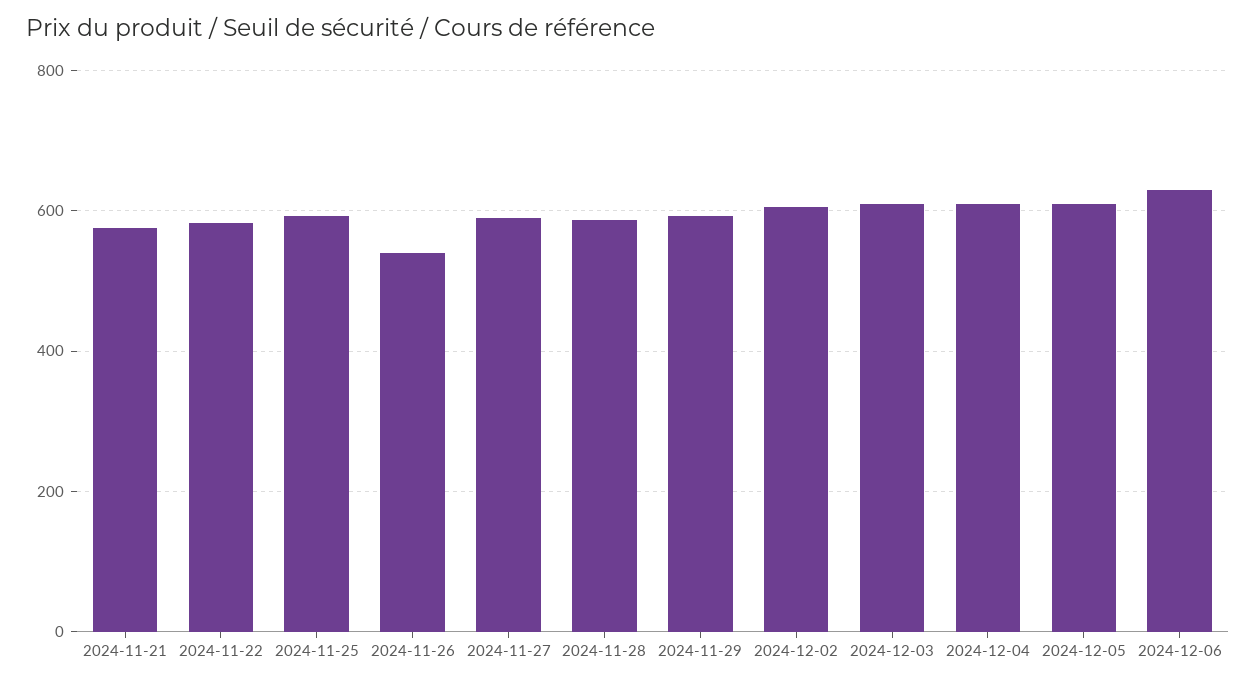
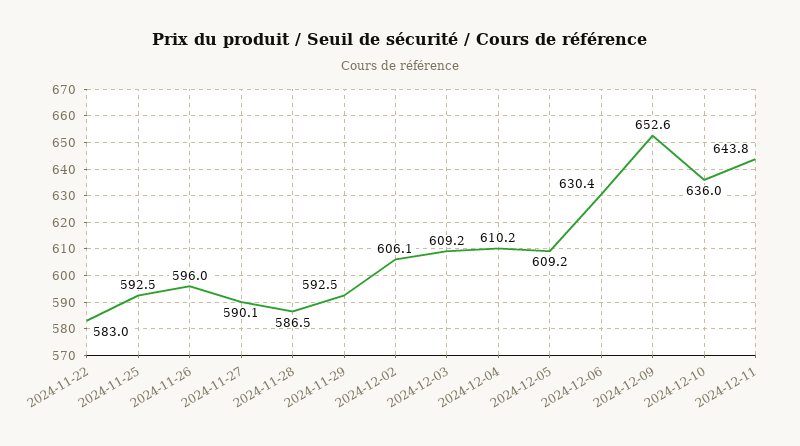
2024-11-21: 580 -> none
2024-11-26: 540 -> 596
2024-12-09: none -> 652.6
2024-12-10: none -> 636
2024-12-11: none -> 643.8

